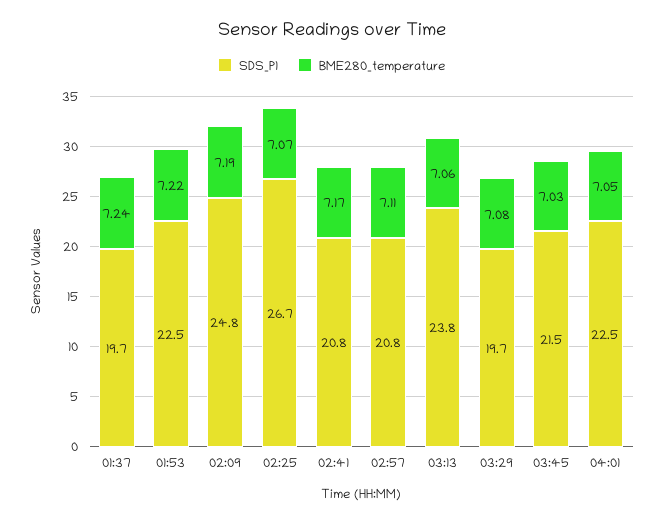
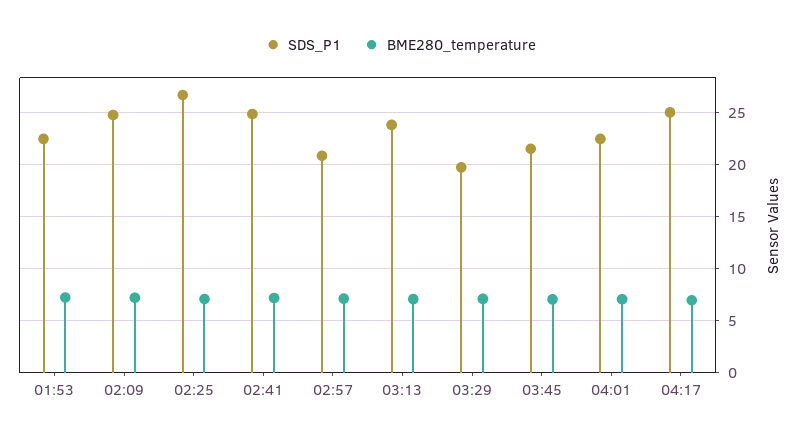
SDS_P1, 01:37: 19.7 -> none
BME280_temperature, 01:37: 7.24 -> none
SDS_P1, 02:41: 20.8 -> 25
SDS_P1, 04:17: none -> 25
BME280_temperature, 04:17: none -> 7

